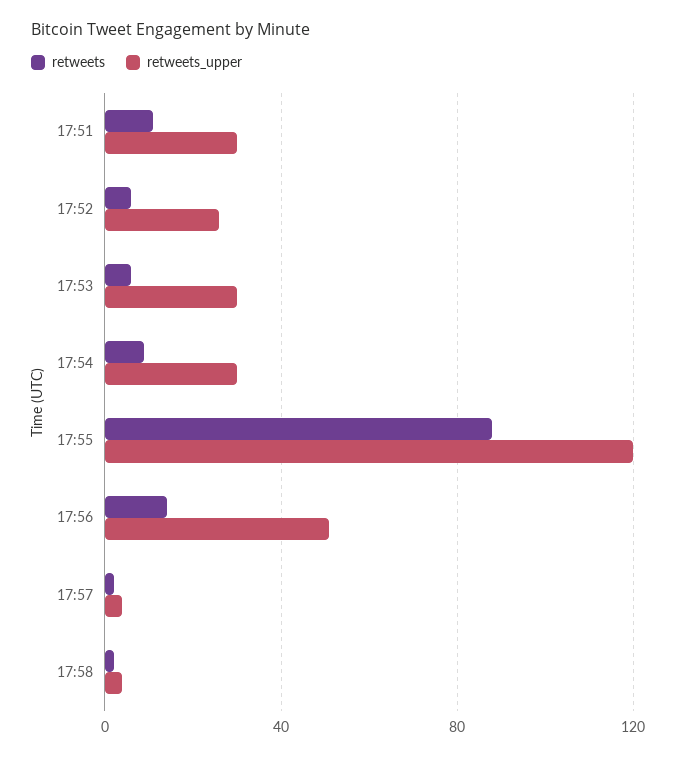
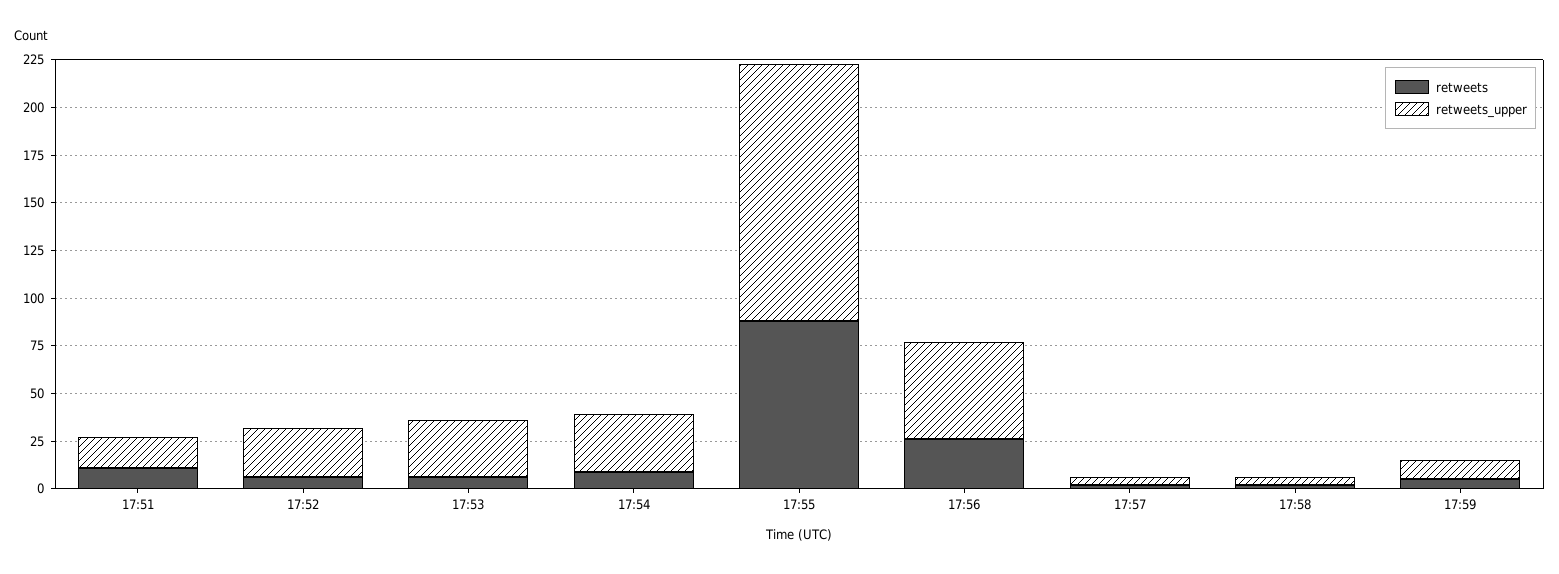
retweets_upper, 17:51: 30 -> 15
retweets_upper, 17:55: 120 -> 135
retweets, 17:56: 15 -> 25
retweets, 17:59: none -> 5
retweets_upper, 17:59: none -> 10

